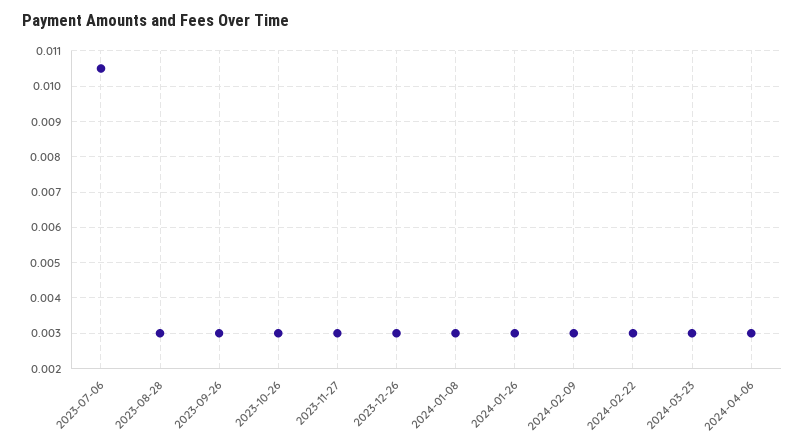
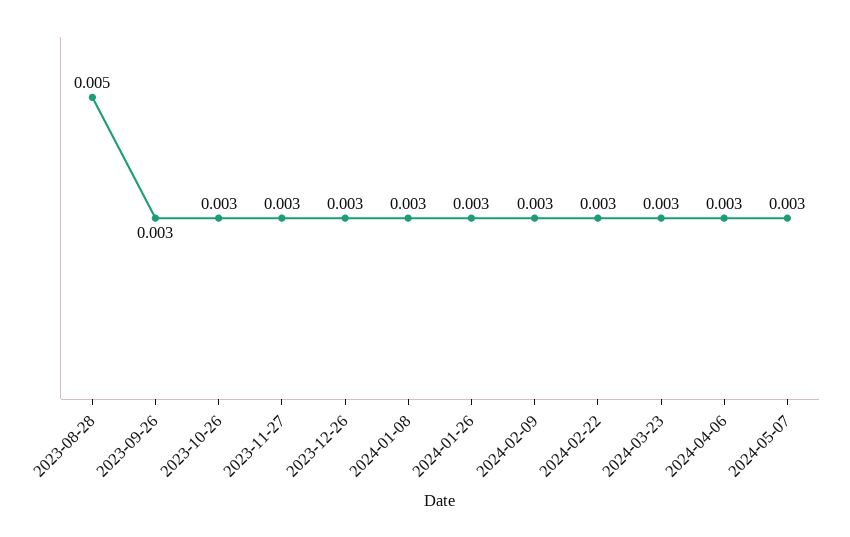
2023-07-06: 0.0105 -> none
2023-08-28: 0.003 -> 0.005
2024-05-07: none -> 0.003

